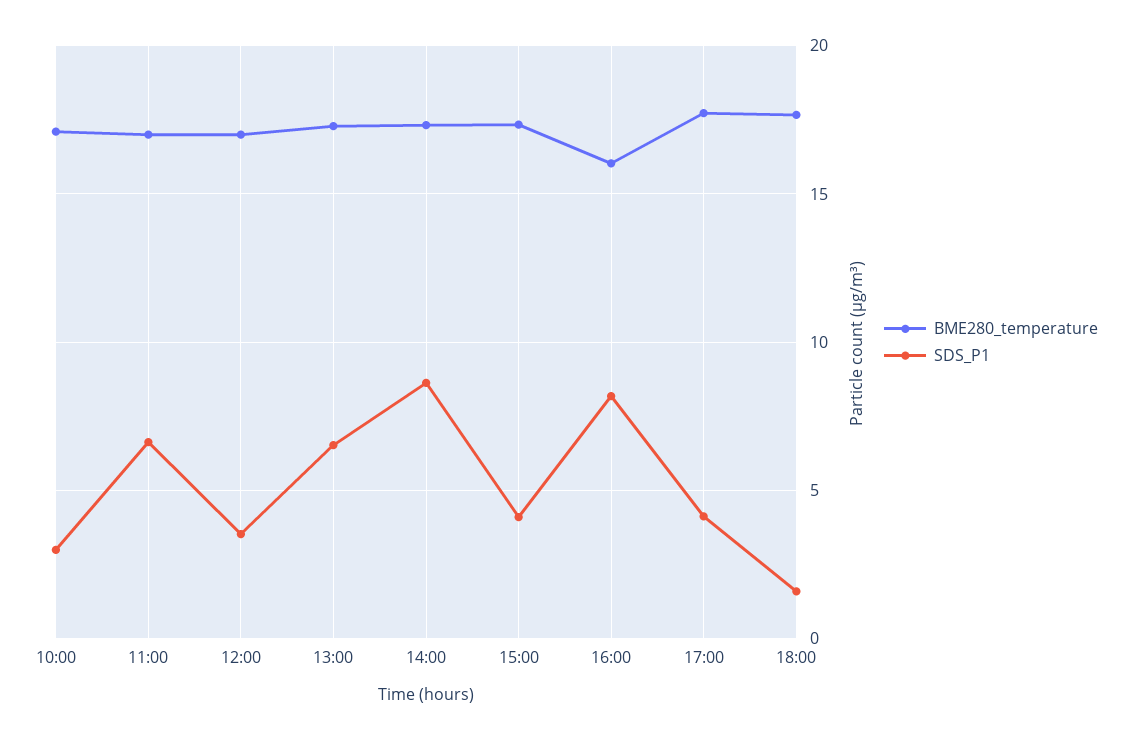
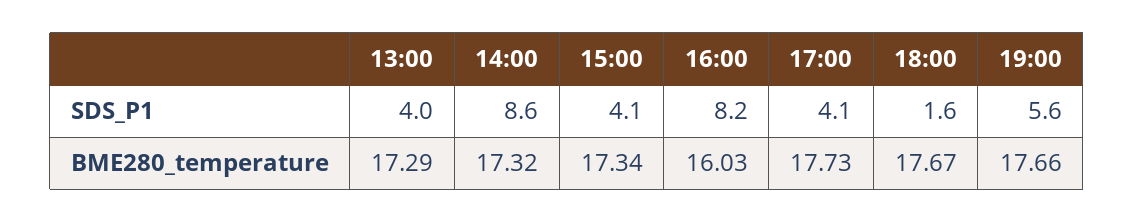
BME280_temperature, 10:00: 17 -> none
SDS_P1, 10:00: 3 -> none
BME280_temperature, 11:00: 17 -> none
SDS_P1, 11:00: 6.5 -> none
BME280_temperature, 12:00: 17 -> none
SDS_P1, 12:00: 3.5 -> none
SDS_P1, 13:00: 6.5 -> 4
SDS_P1, 19:00: none -> 5.6
BME280_temperature, 19:00: none -> 17.66

